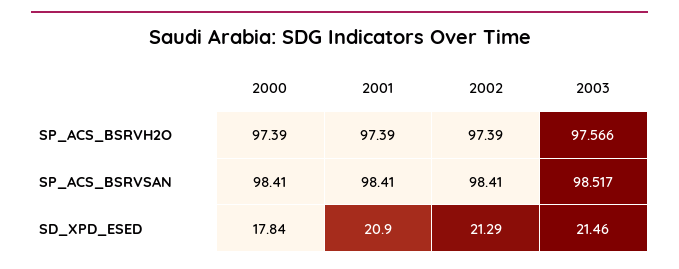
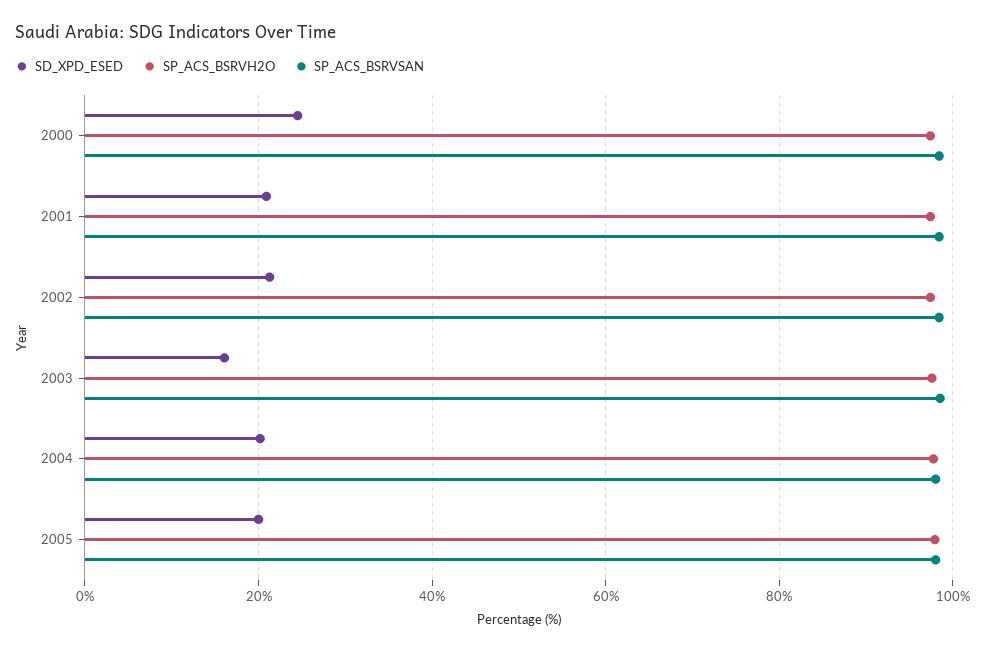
SD_XPD_ESED, 2000: 17.84 -> 24
SD_XPD_ESED, 2003: 21.46 -> 16
SD_XPD_ESED, 2004: none -> 20
SP_ACS_BSRVH2O, 2004: none -> 98
SP_ACS_BSRVSAN, 2004: none -> 98
SD_XPD_ESED, 2005: none -> 20
SP_ACS_BSRVH2O, 2005: none -> 98
SP_ACS_BSRVSAN, 2005: none -> 98

